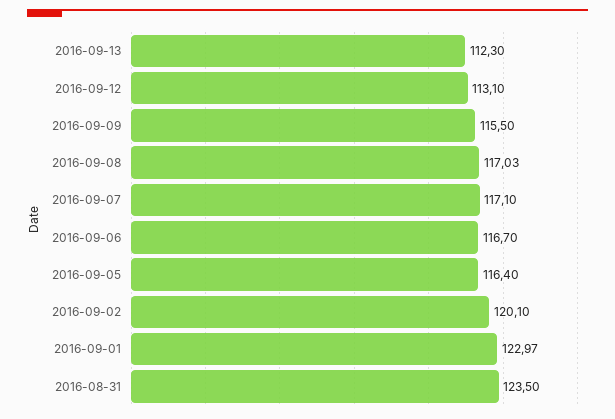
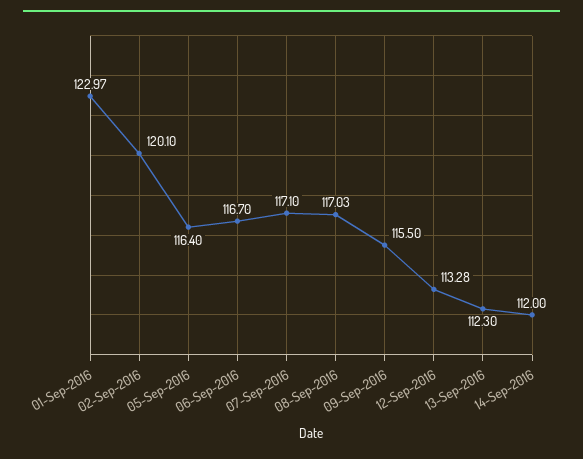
2016-09-12: 113.1 -> 113.28
2016-08-31: 123.5 -> none
14-Sep-2016: none -> 112

